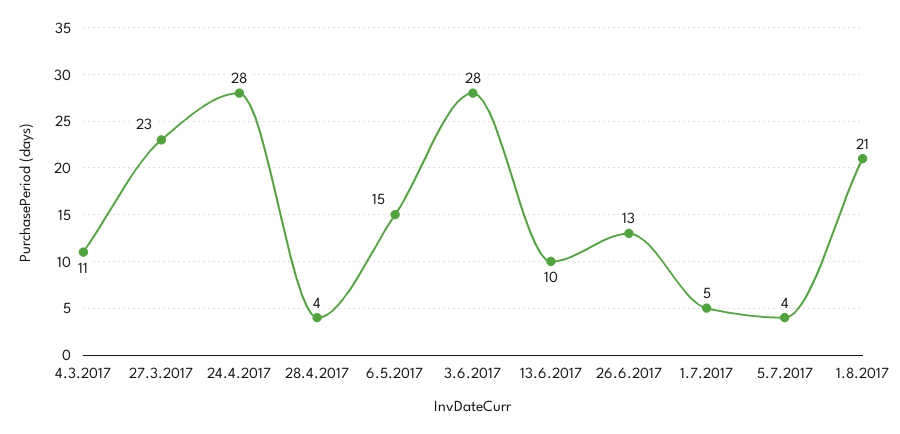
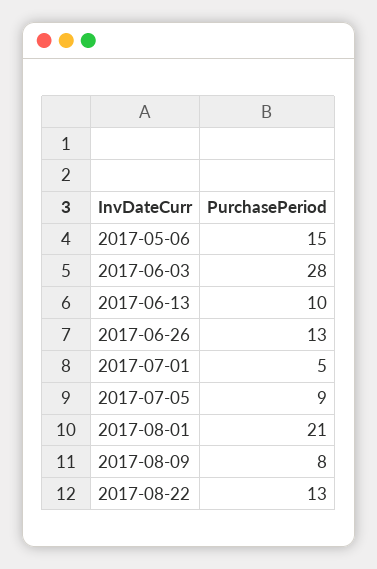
4.3.2017: 11 -> none
27.3.2017: 23 -> none
24.4.2017: 28 -> none
28.4.2017: 4 -> none
5.7.2017: 4 -> 9
2017-08-09: none -> 8
2017-08-22: none -> 13

